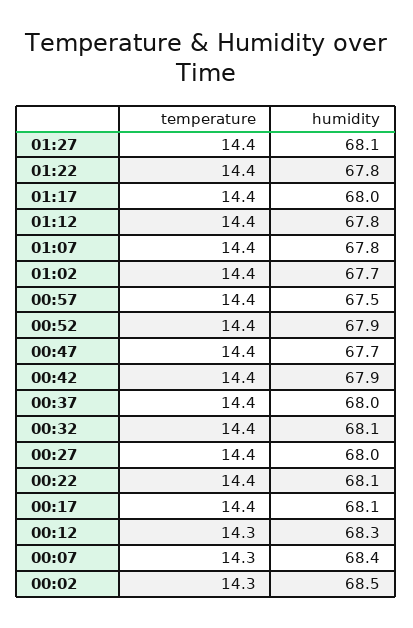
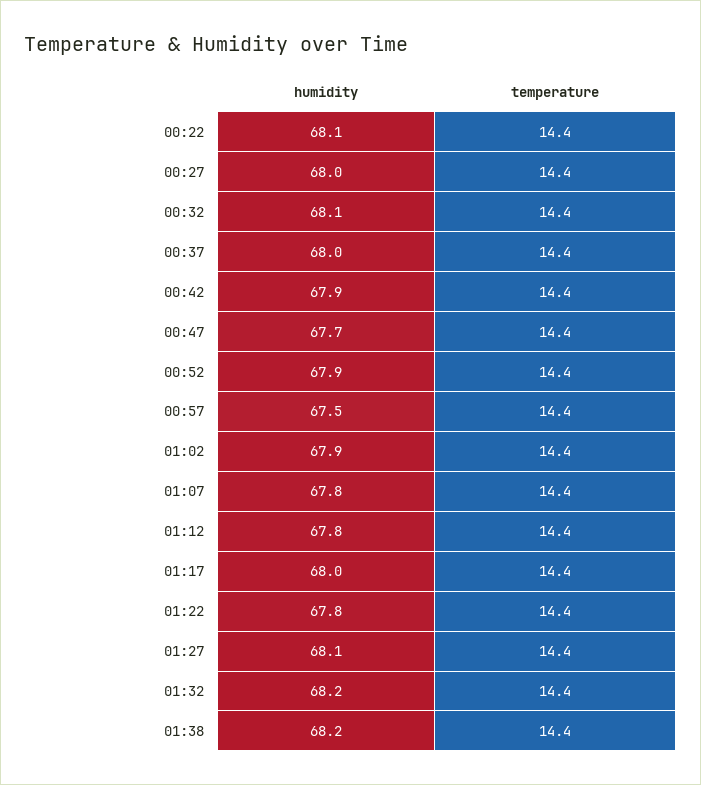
humidity, 01:02: 67.7 -> 67.9
temperature, 00:17: 14.4 -> none
humidity, 00:17: 68.1 -> none
temperature, 00:12: 14.3 -> none
humidity, 00:12: 68.3 -> none
temperature, 00:07: 14.3 -> none
humidity, 00:07: 68.4 -> none
temperature, 00:02: 14.3 -> none
humidity, 00:02: 68.5 -> none
humidity, 01:32: none -> 68.2
temperature, 01:32: none -> 14.4
humidity, 01:38: none -> 68.2
temperature, 01:38: none -> 14.4

